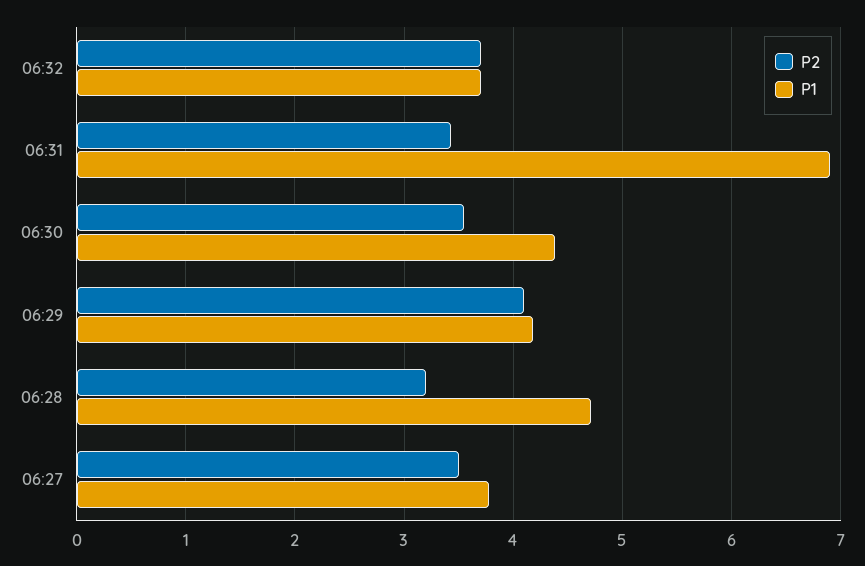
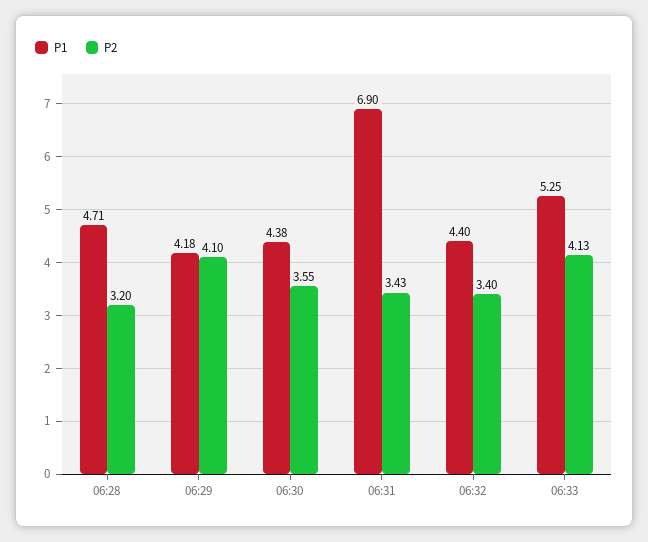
P2, 06:32: 3.7 -> 3.4
P1, 06:32: 3.7 -> 4.4
P2, 06:27: 3.5 -> none
P1, 06:27: 3.8 -> none
P1, 06:33: none -> 5.25
P2, 06:33: none -> 4.13

